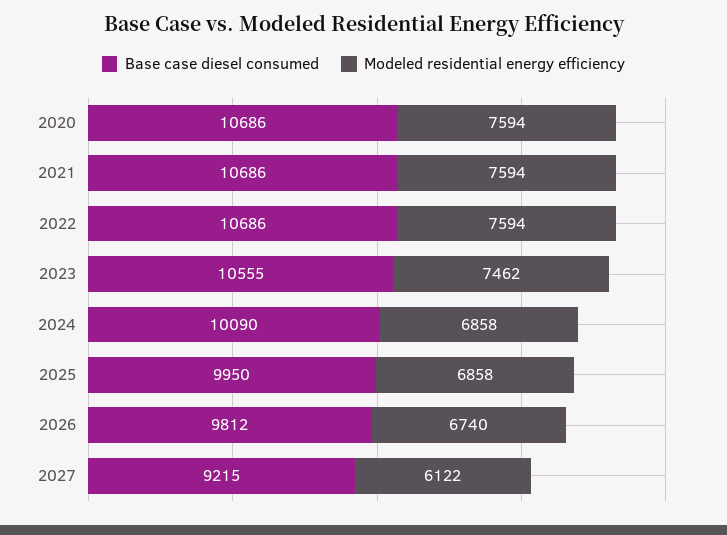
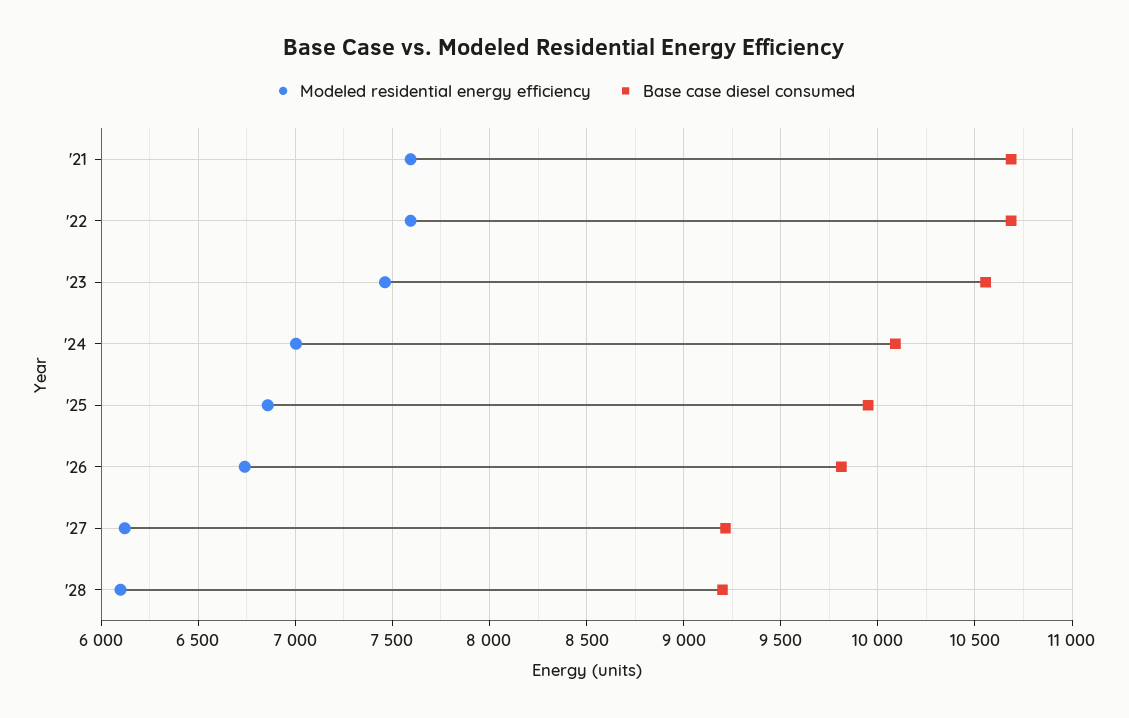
Base case diesel consumed, 2020: 10686 -> none
Modeled residential energy efficiency, 2020: 7594 -> none
Modeled residential energy efficiency, 2024: 6858 -> 7000
Modeled residential energy efficiency, '28: none -> 6100
Base case diesel consumed, '28: none -> 9200

